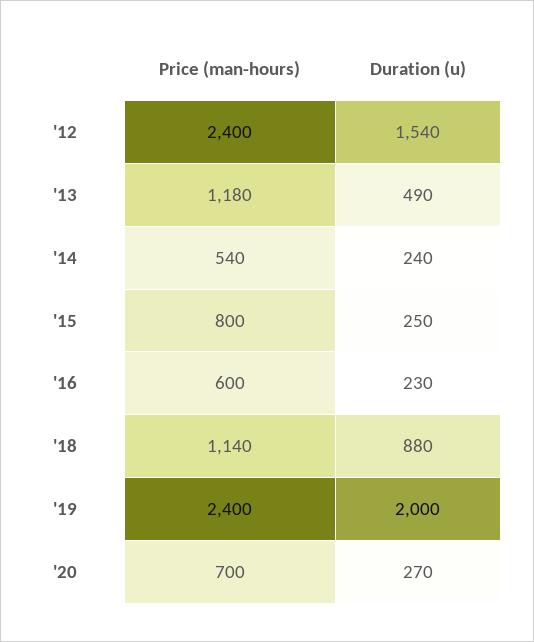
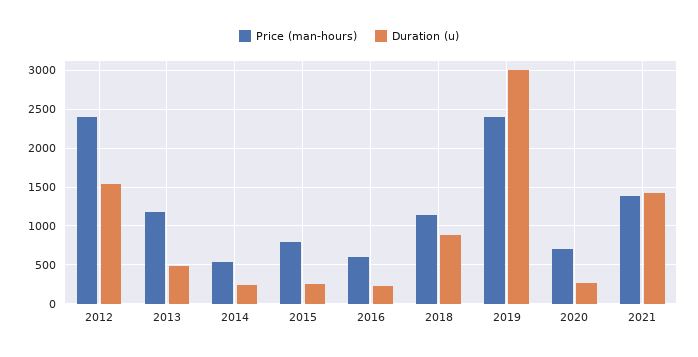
Duration (u), '19: 2000 -> 3000
Price (man-hours), 2021: none -> 1400
Duration (u), 2021: none -> 1400

